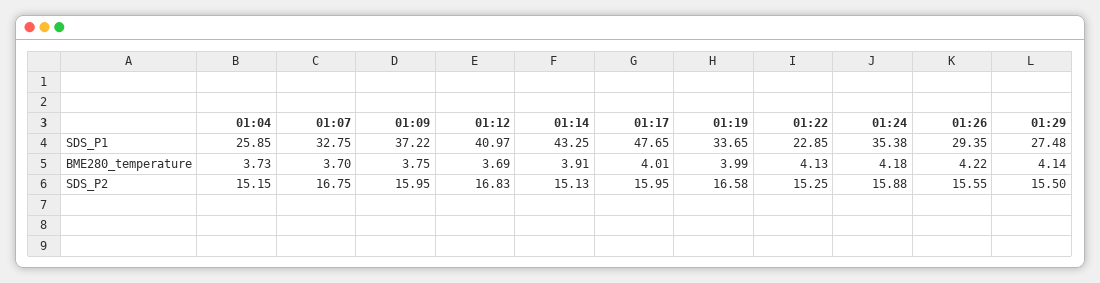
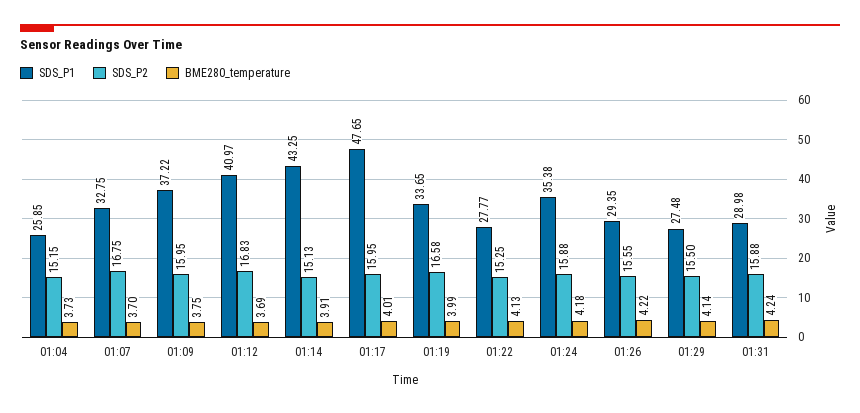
SDS_P1, 01:22: 22.85 -> 27.77
SDS_P1, 01:31: none -> 28.98
SDS_P2, 01:31: none -> 15.88
BME280_temperature, 01:31: none -> 4.24

